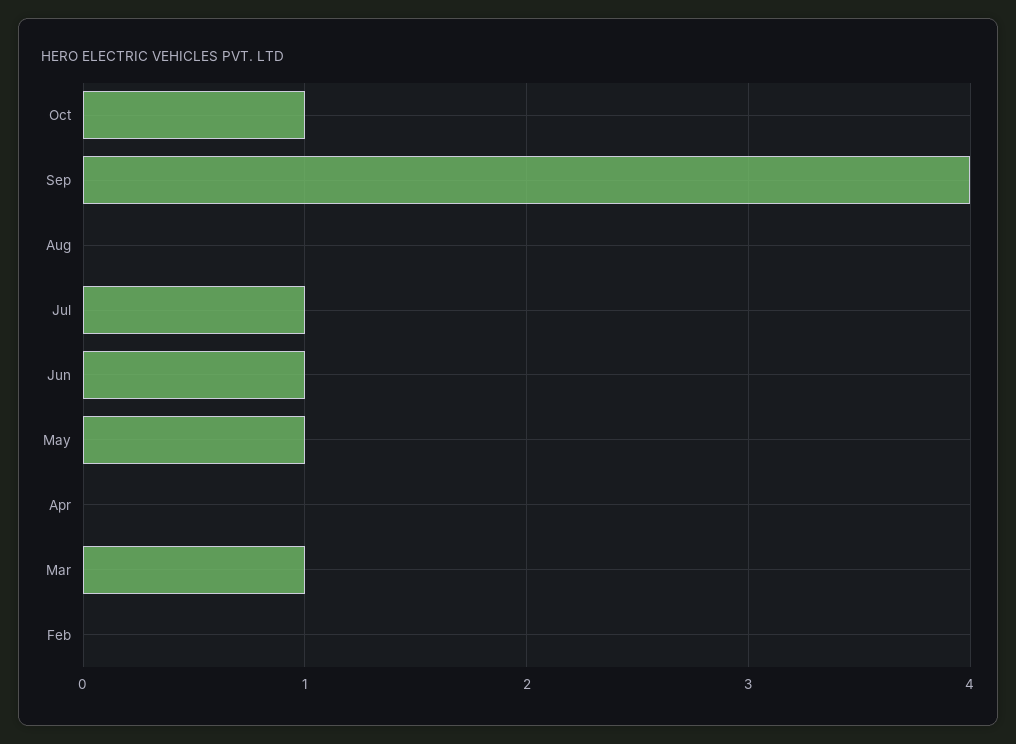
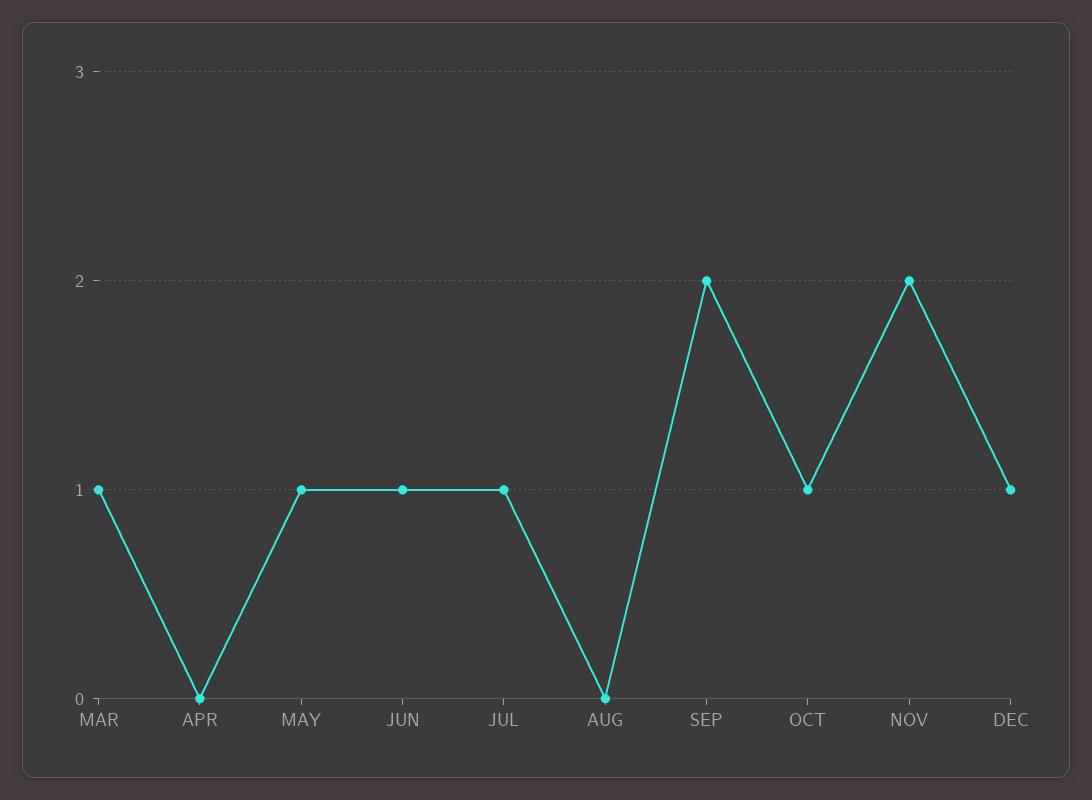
Sep: 4 -> 2
Feb: 0 -> none
NOV: none -> 2
DEC: none -> 1

